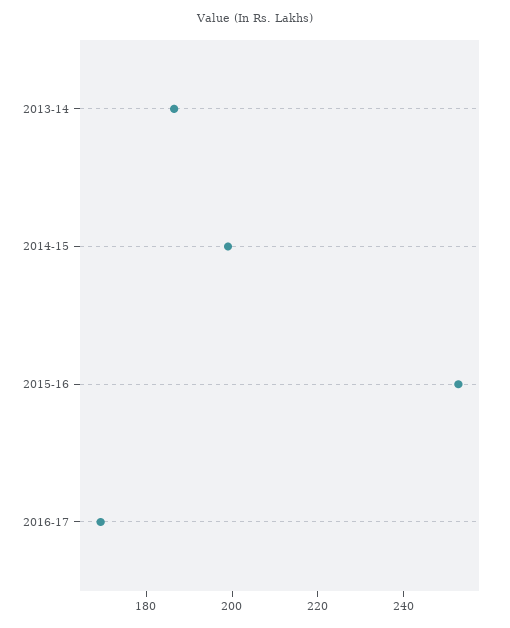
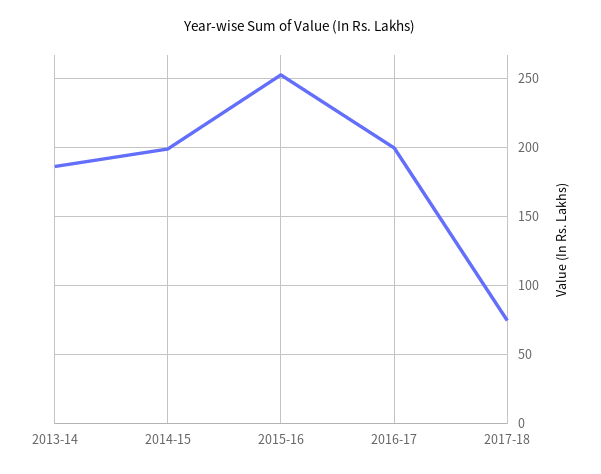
2016-17: 170 -> 200
2017-18: none -> 75

